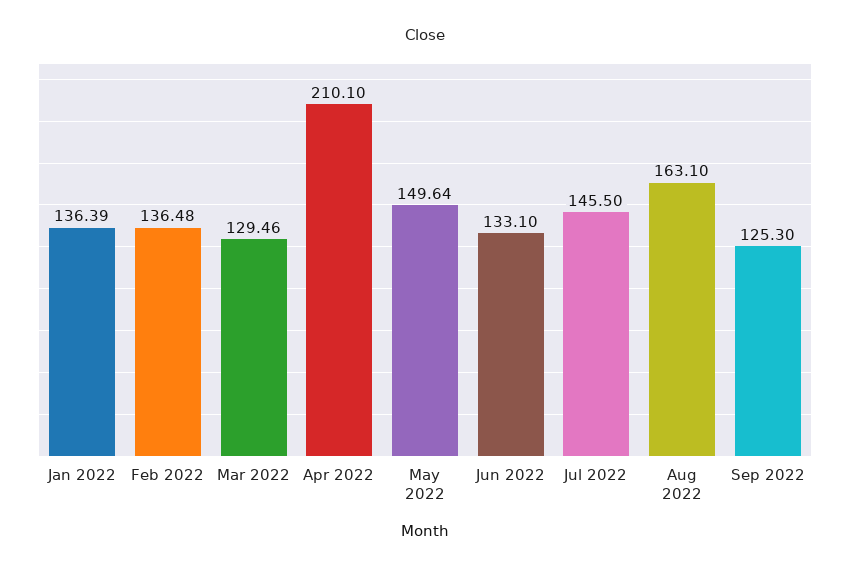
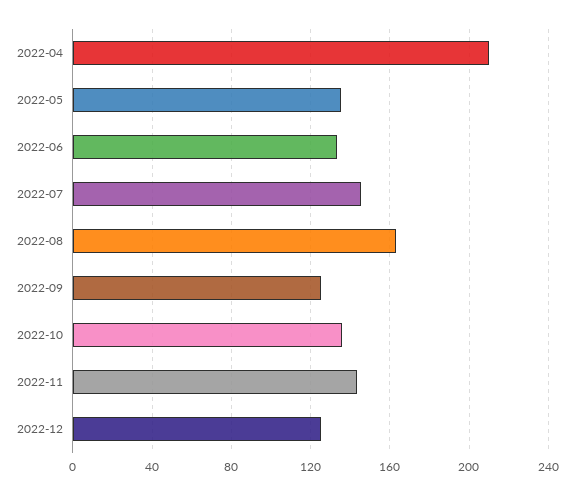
Jan 2022: 136.39 -> none
Feb 2022: 136.48 -> none
Mar 2022: 129.46 -> none
May 2022: 149.64 -> 135
2022-10: none -> 135
2022-11: none -> 145
2022-12: none -> 125

